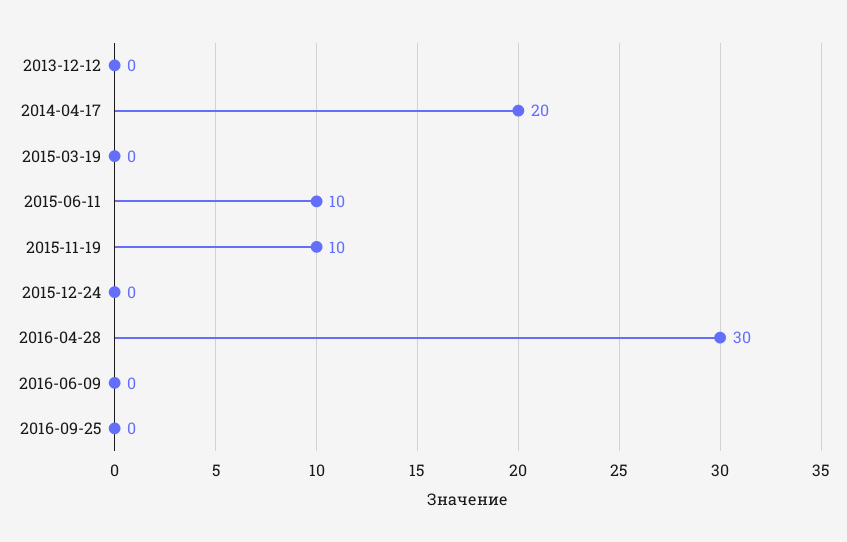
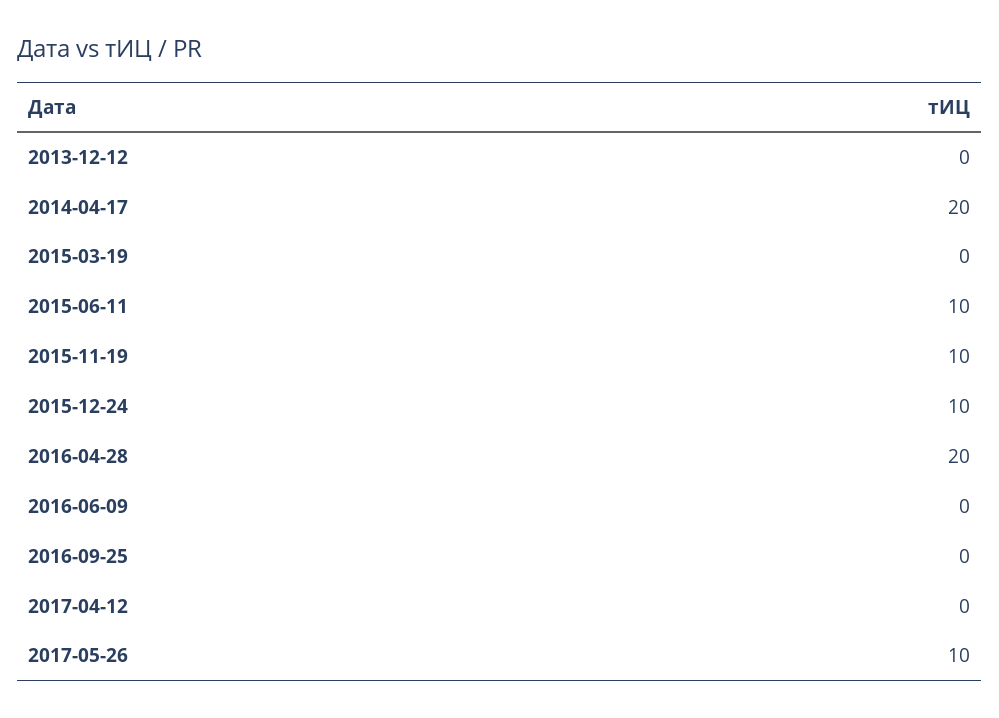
2015-12-24: 0 -> 10
2016-04-28: 30 -> 20
2017-04-12: none -> 0
2017-05-26: none -> 10

